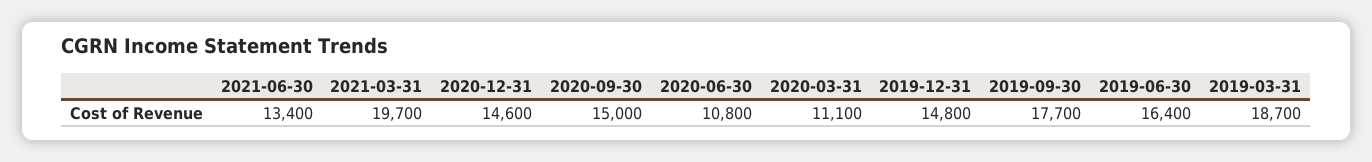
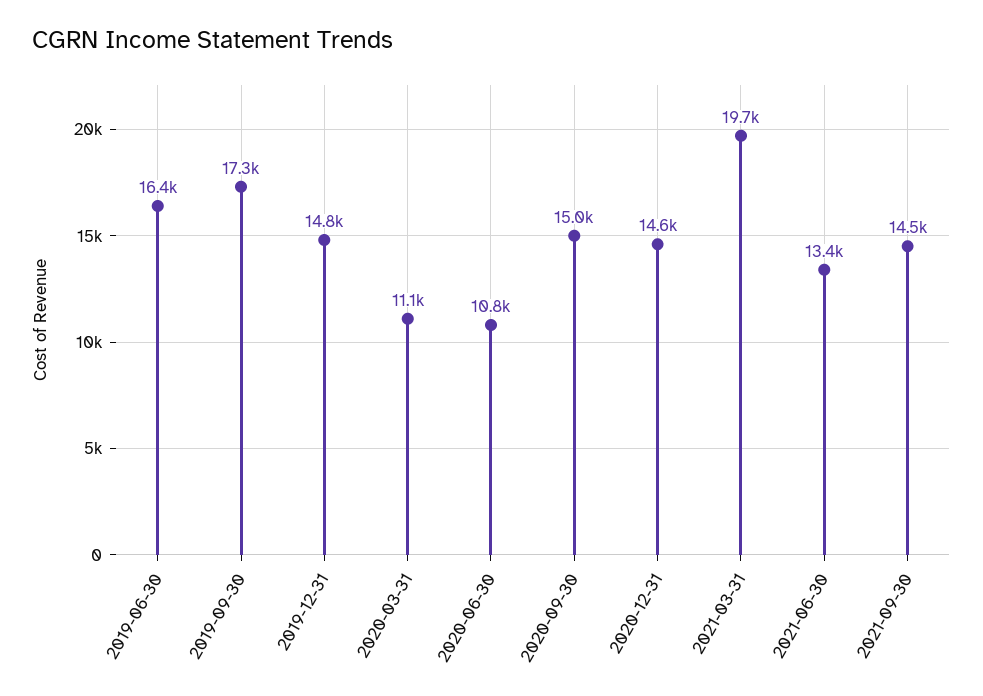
2019-09-30: 17700 -> 17300
2019-03-31: 18700 -> none
2021-09-30: none -> 14500

